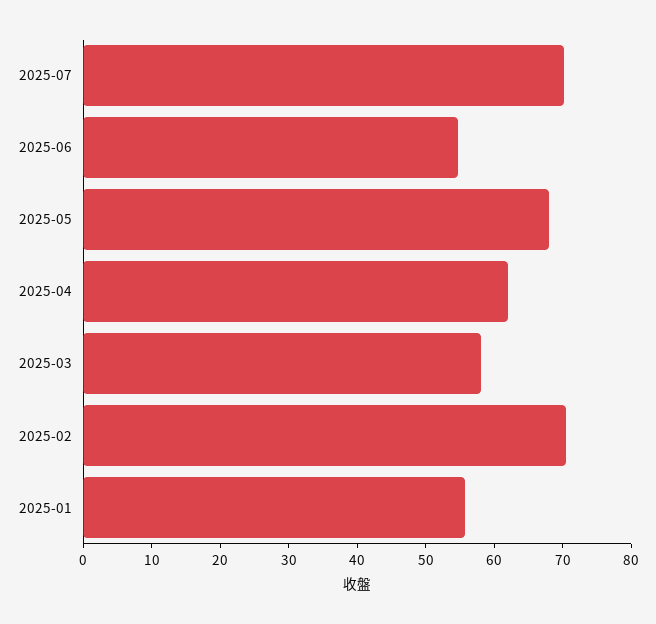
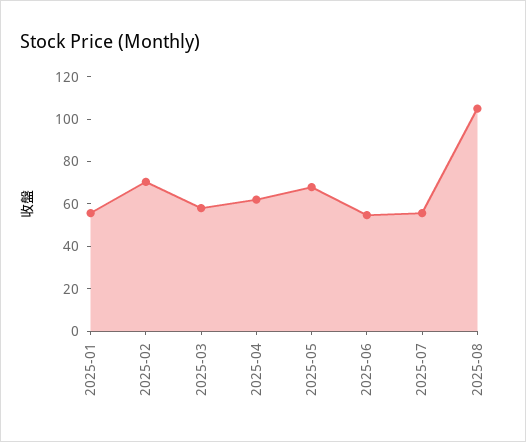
2025-07: 70 -> 55
2025-08: none -> 105

